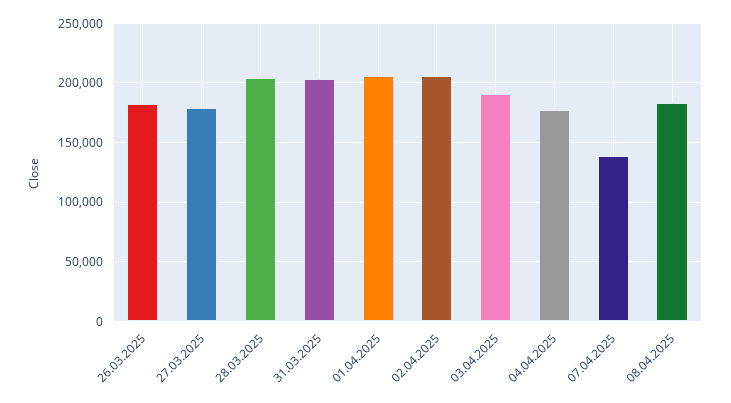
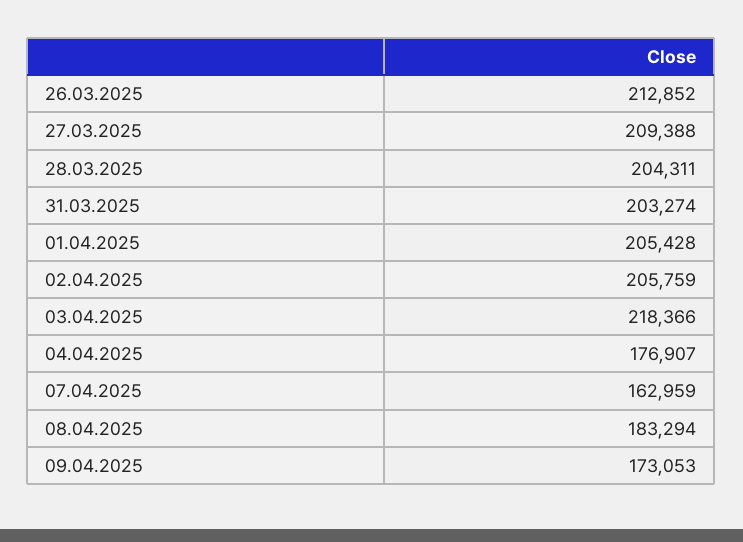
26.03.2025: 180000 -> 212852
27.03.2025: 180000 -> 209388
03.04.2025: 190000 -> 218366
07.04.2025: 140000 -> 162959
09.04.2025: none -> 173053

